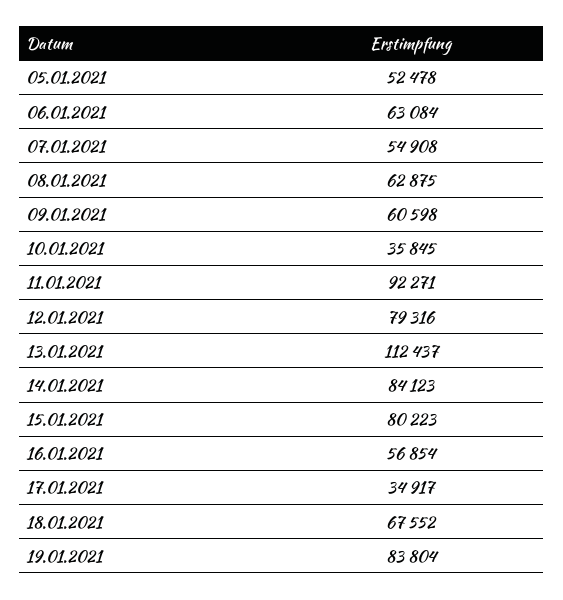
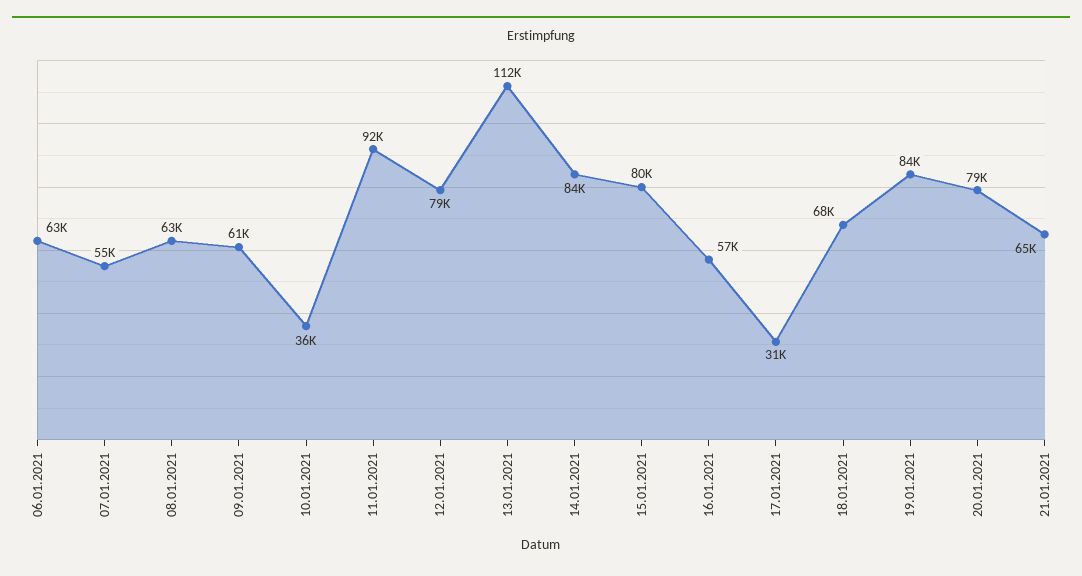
05.01.2021: 52478 -> none
17.01.2021: 34917 -> 31000
20.01.2021: none -> 79000
21.01.2021: none -> 65000

